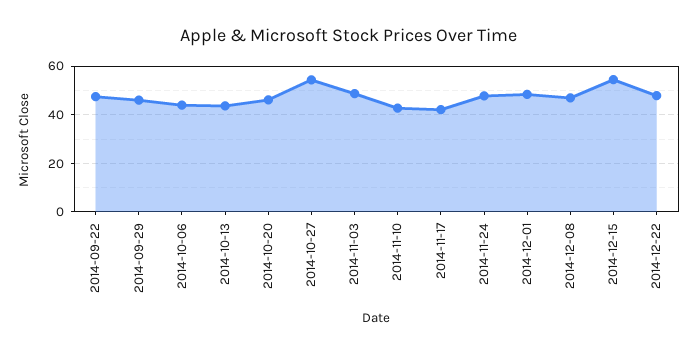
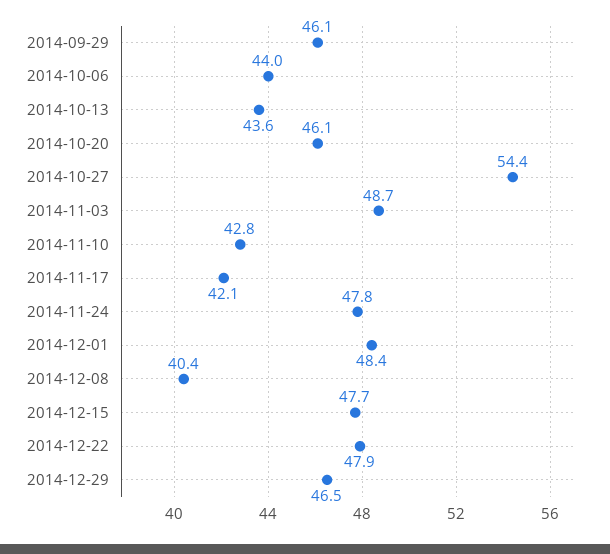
2014-09-22: 47.5 -> none
2014-12-08: 47.5 -> 40.4
2014-12-15: 55 -> 47.7
2014-12-29: none -> 46.5

